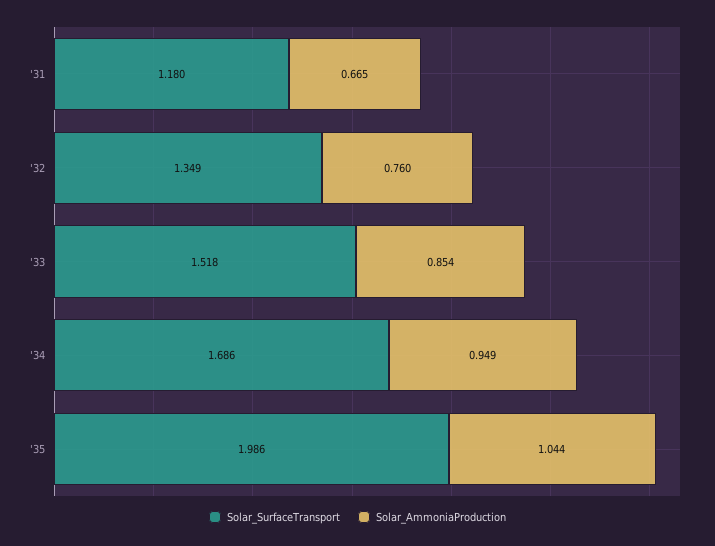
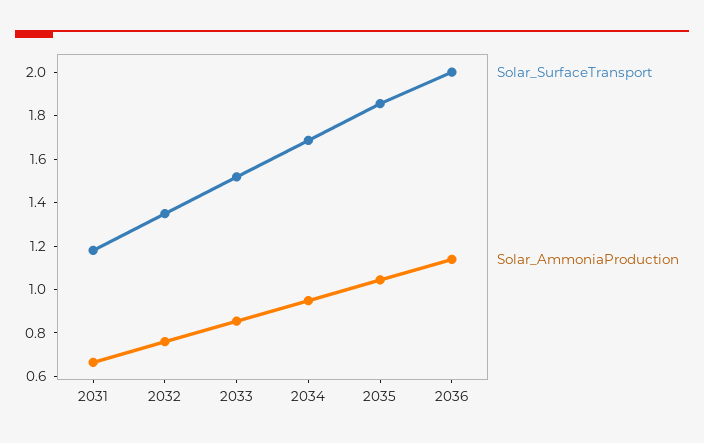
Solar_SurfaceTransport, '35: 1.986 -> 1.85
Solar_SurfaceTransport, 2036: none -> 2
Solar_AmmoniaProduction, 2036: none -> 1.15

